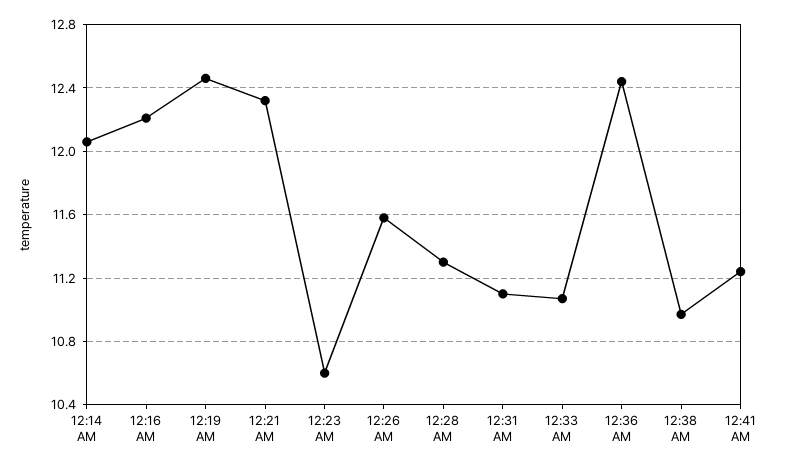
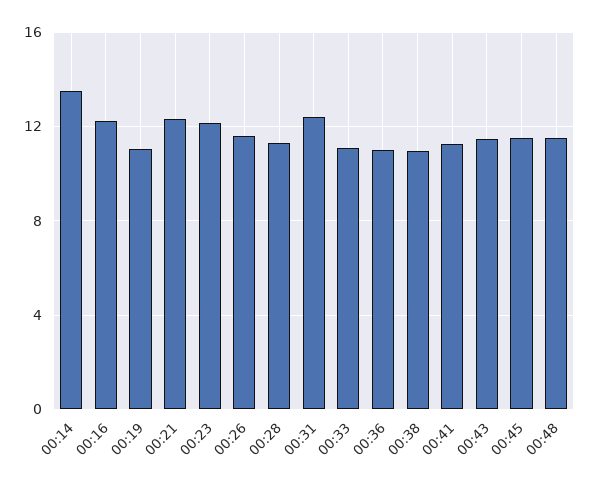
12:14 AM: 12.05 -> 13.5
12:19 AM: 12.45 -> 11
12:23 AM: 10.6 -> 12
12:31 AM: 11.1 -> 12.5
12:36 AM: 12.45 -> 11
00:43: none -> 11.5
00:45: none -> 11.5
00:48: none -> 11.5

